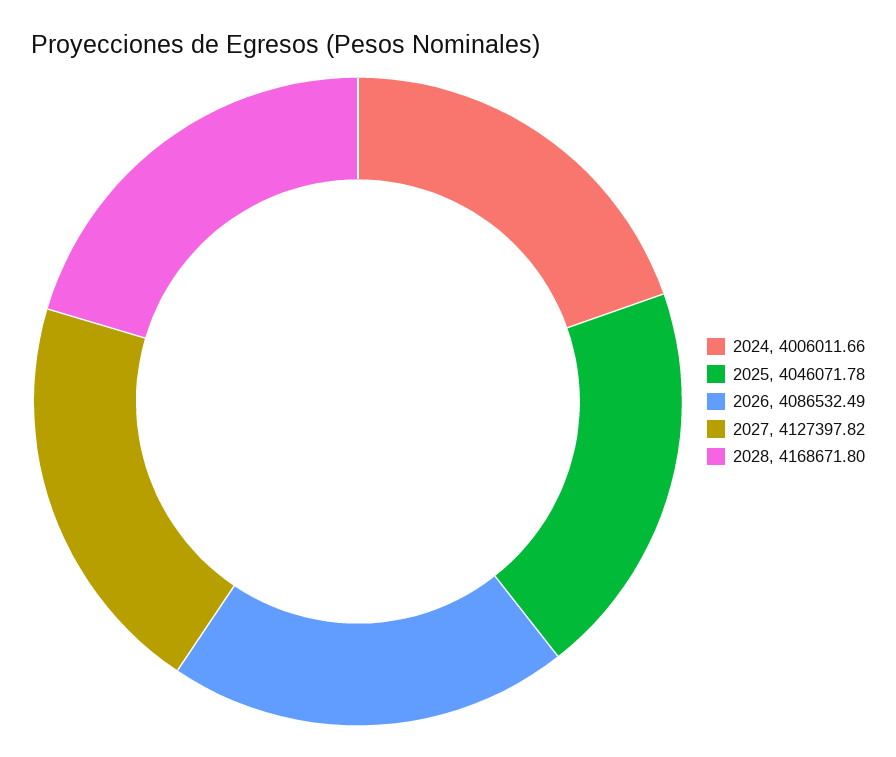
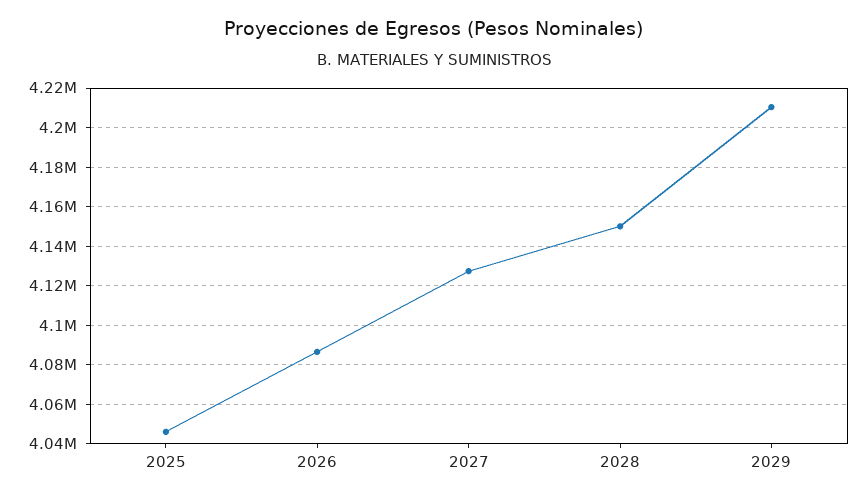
2024: 4006011.66 -> none
2028: 4168671.8 -> 4150000
2029: none -> 4210000

